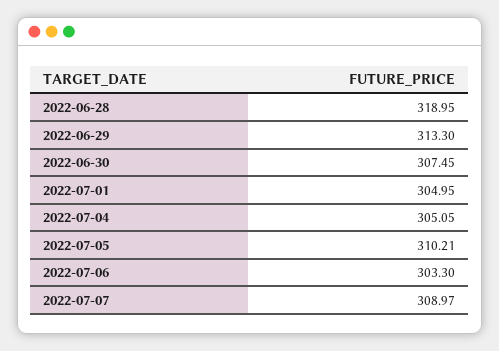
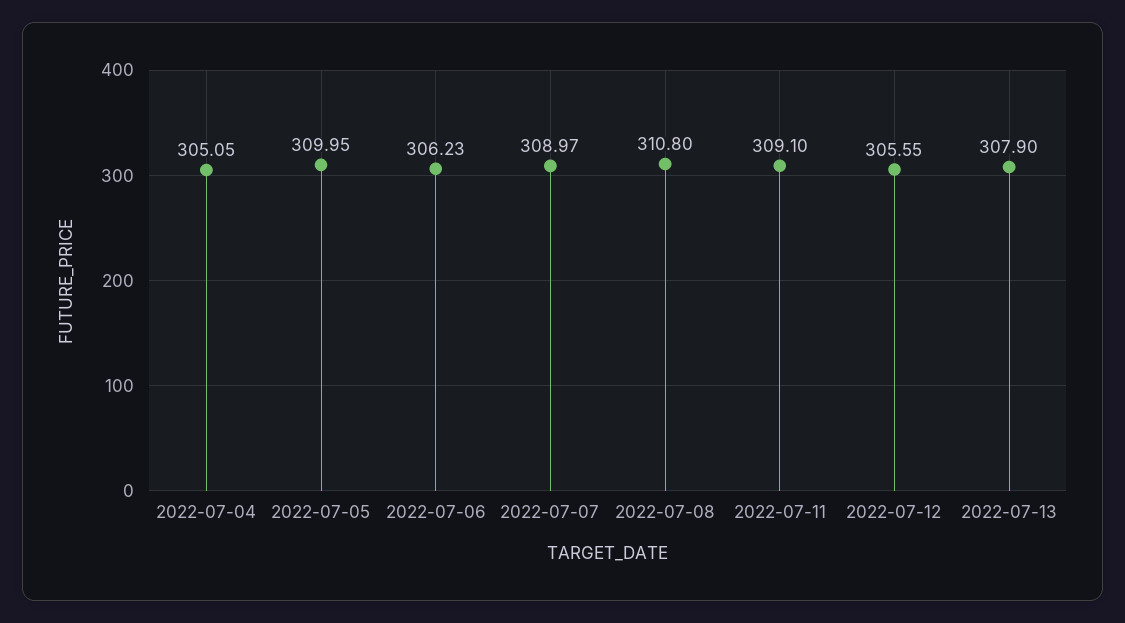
2022-06-28: 318.95 -> none
2022-06-29: 313.3 -> none
2022-06-30: 307.45 -> none
2022-07-01: 304.95 -> none
2022-07-05: 310.21 -> 309.95
2022-07-06: 303.3 -> 306.23
2022-07-08: none -> 310.8
2022-07-11: none -> 309.1
2022-07-12: none -> 305.55
2022-07-13: none -> 307.9

